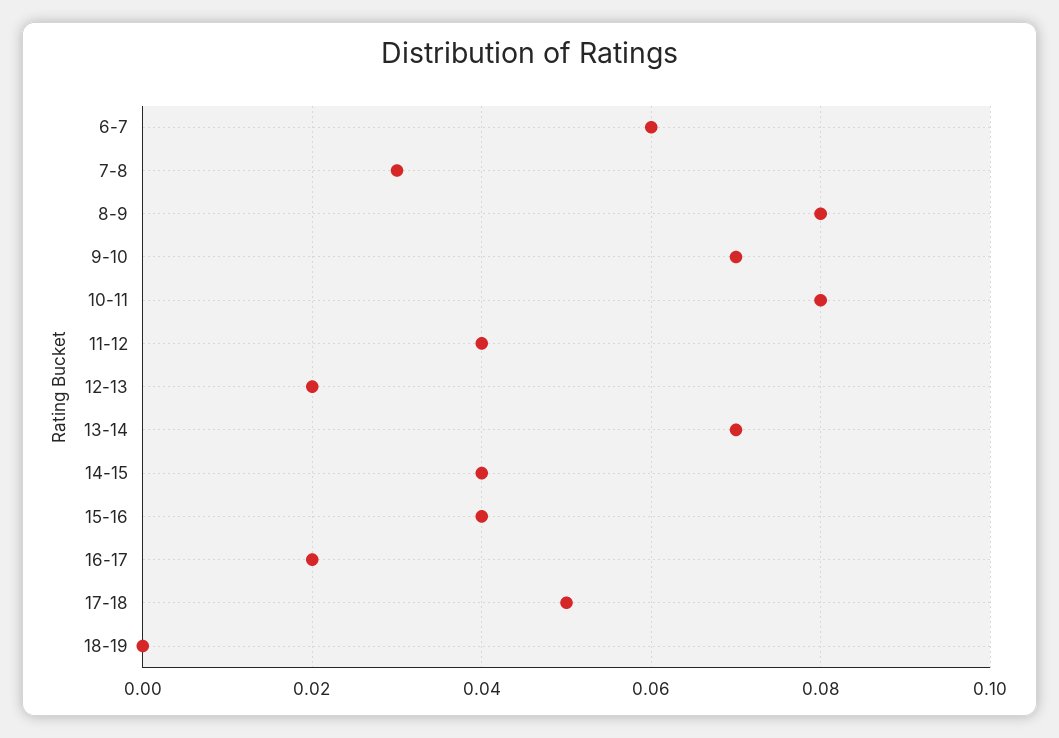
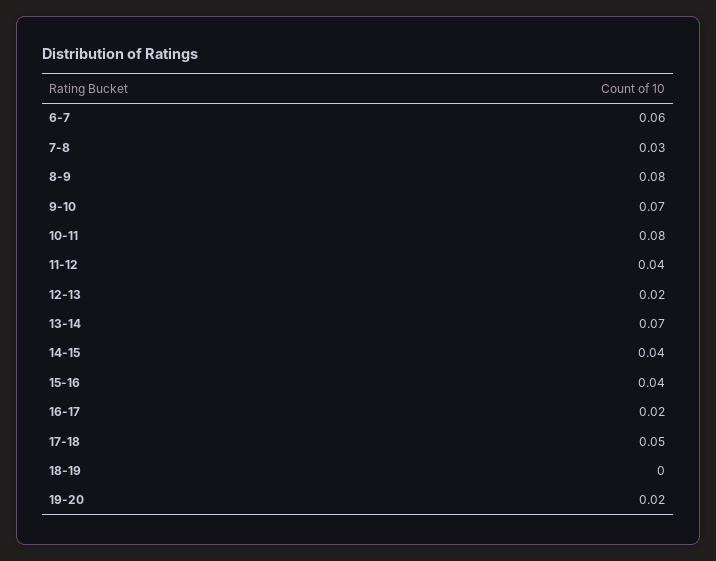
19-20: none -> 0.02

